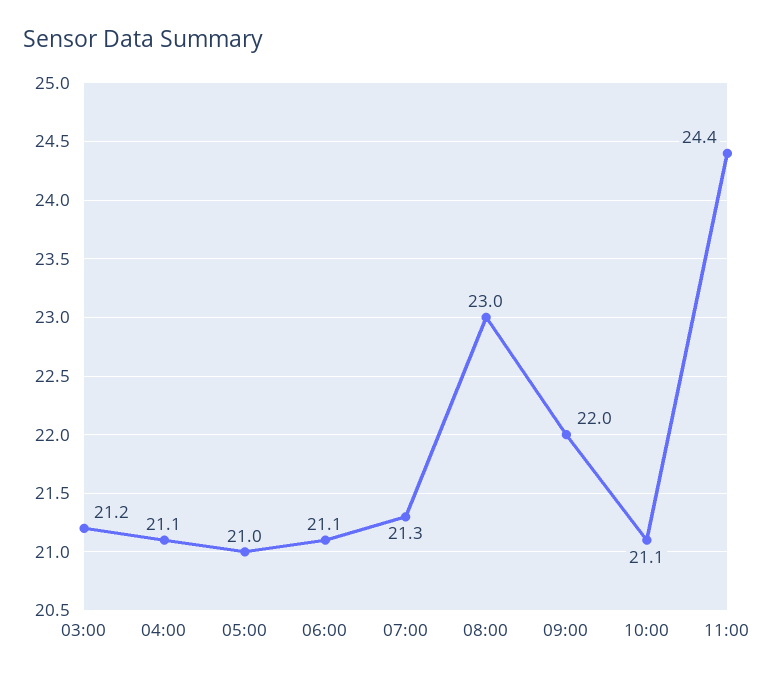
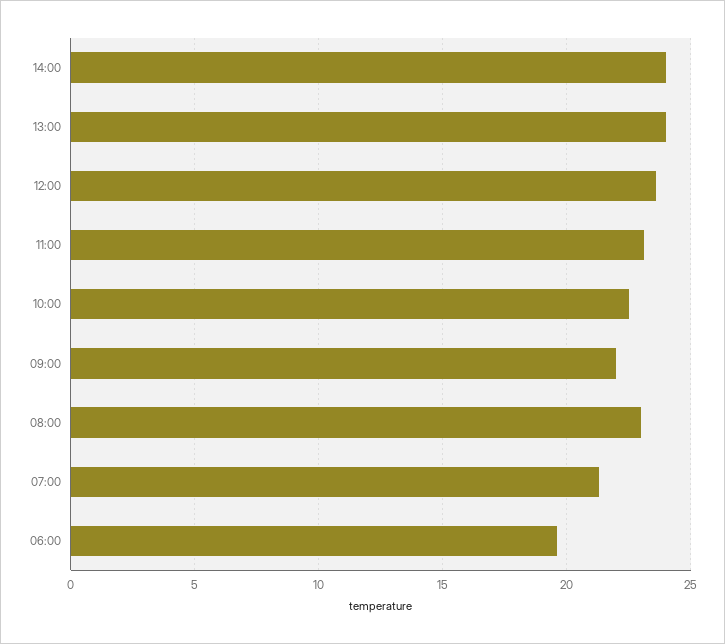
03:00: 21.2 -> none
04:00: 21.1 -> none
05:00: 21 -> none
06:00: 21.1 -> 19.5
10:00: 21.1 -> 22.5
11:00: 24.4 -> 23
14:00: none -> 24
13:00: none -> 24
12:00: none -> 23.5

